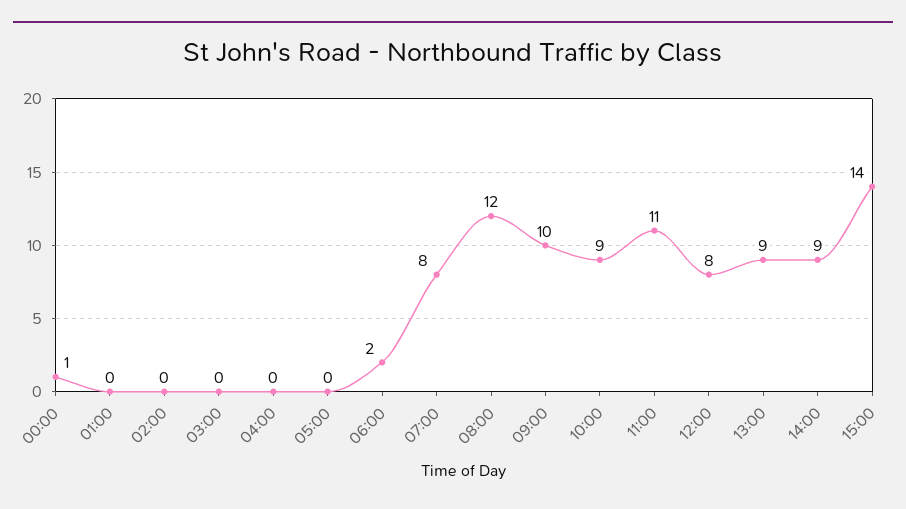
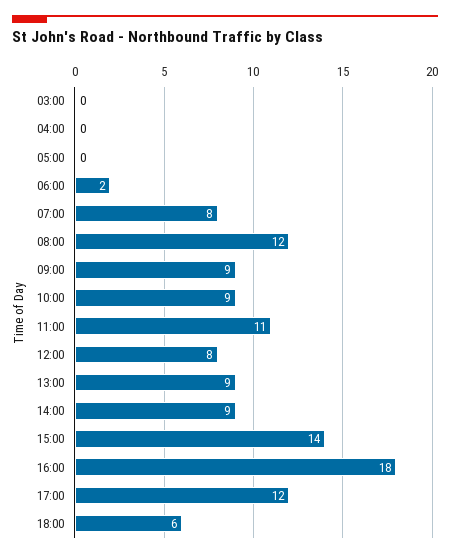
00:00: 1 -> none
01:00: 0 -> none
02:00: 0 -> none
09:00: 10 -> 9
16:00: none -> 18
17:00: none -> 12
18:00: none -> 6

